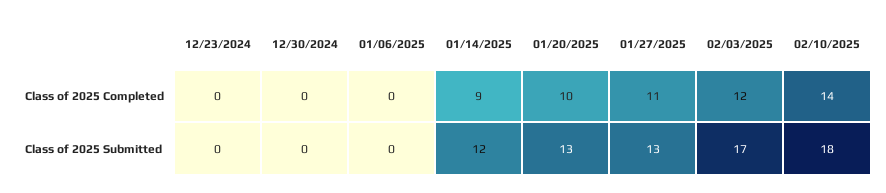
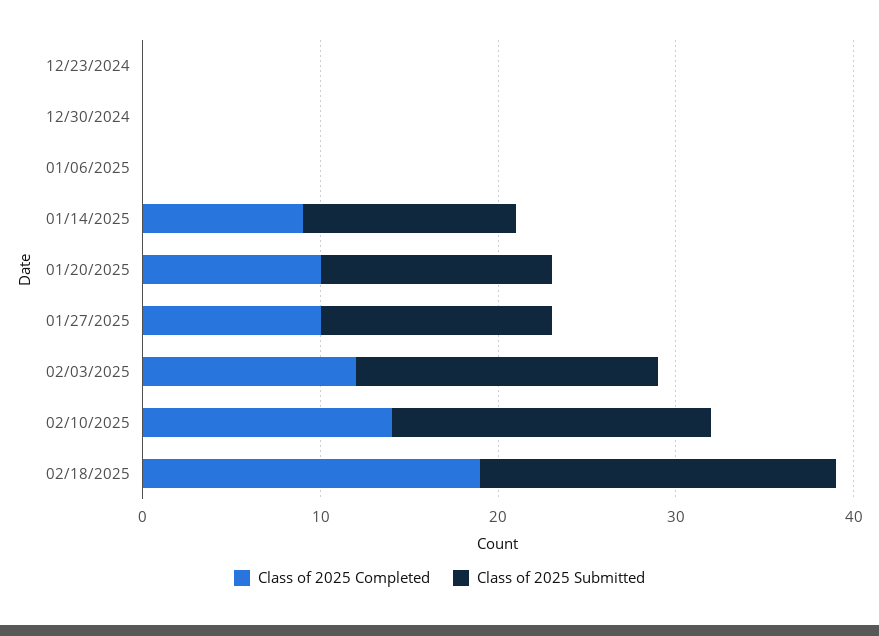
Class of 2025 Completed, 01/27/2025: 11 -> 10
Class of 2025 Completed, 02/18/2025: none -> 19
Class of 2025 Submitted, 02/18/2025: none -> 20

